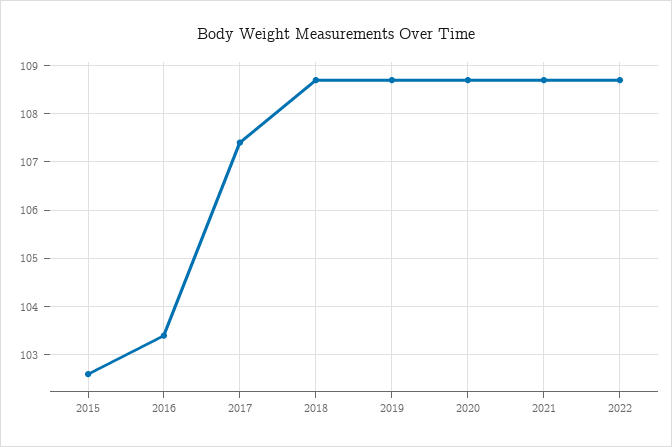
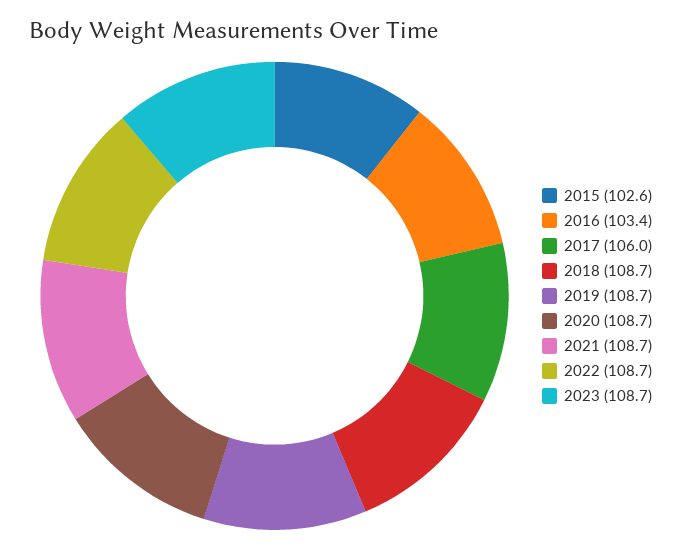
2017: 107.5 -> 106
2023: none -> 108.7

